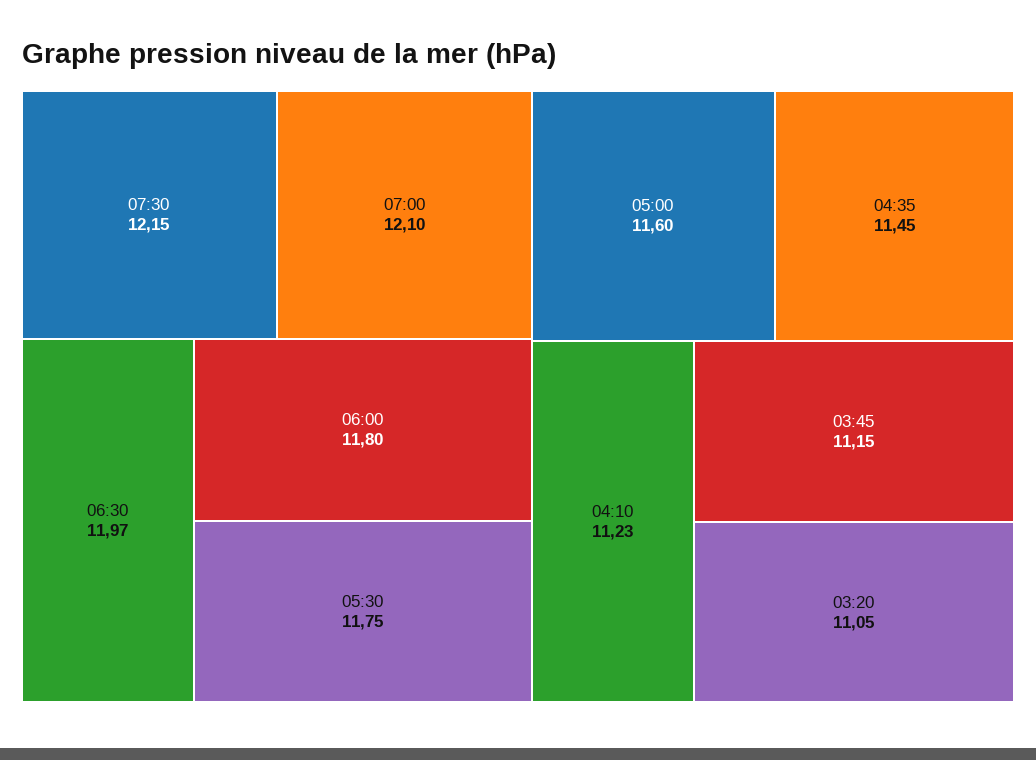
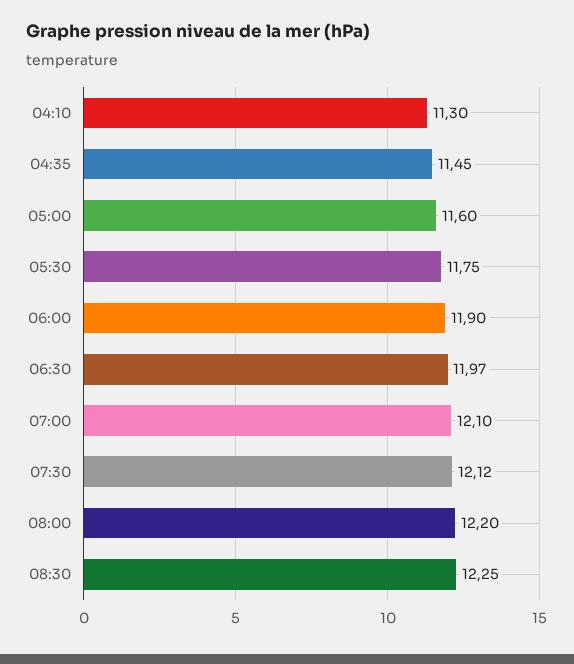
07:30: 12.15 -> 12.12
06:00: 11.8 -> 11.9
04:10: 11.23 -> 11.3
03:45: 11.15 -> none
03:20: 11.05 -> none
08:00: none -> 12.2
08:30: none -> 12.25

